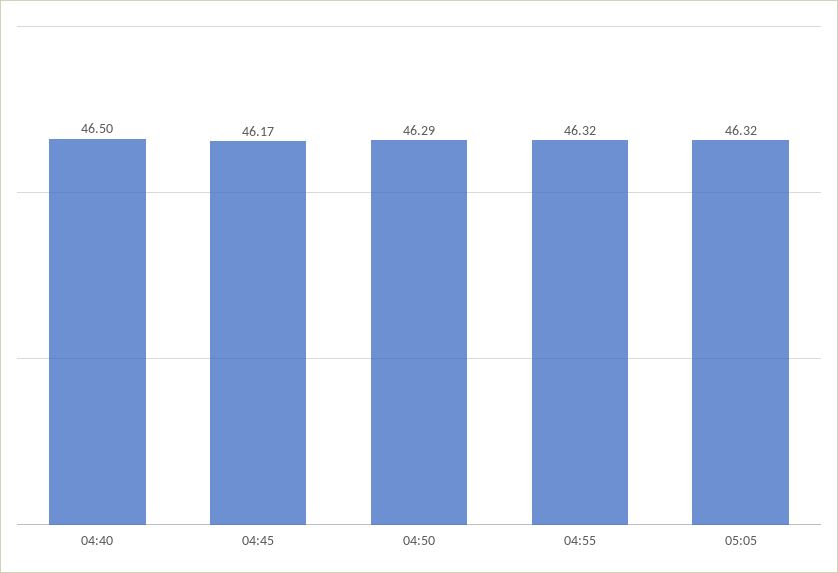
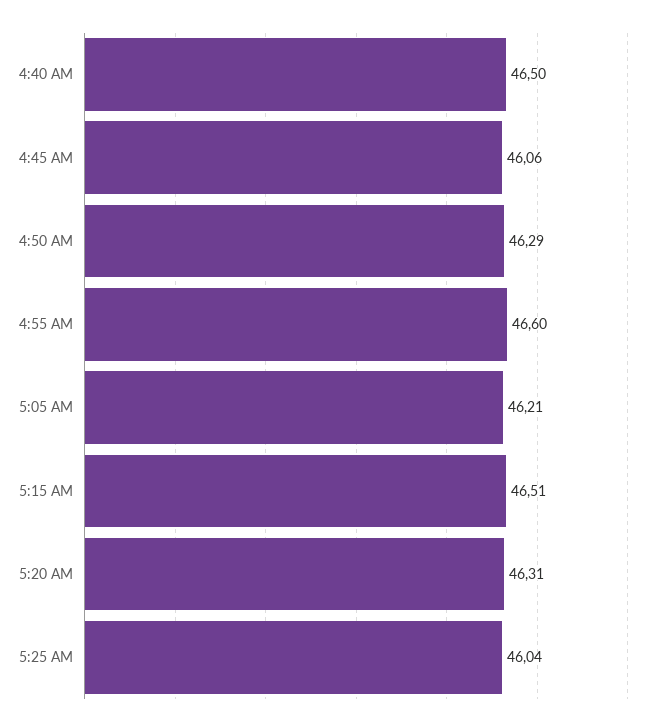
04:45: 46.17 -> 46.06
04:55: 46.32 -> 46.6
05:05: 46.32 -> 46.21
5:15 AM: none -> 46.51
5:20 AM: none -> 46.31
5:25 AM: none -> 46.04

